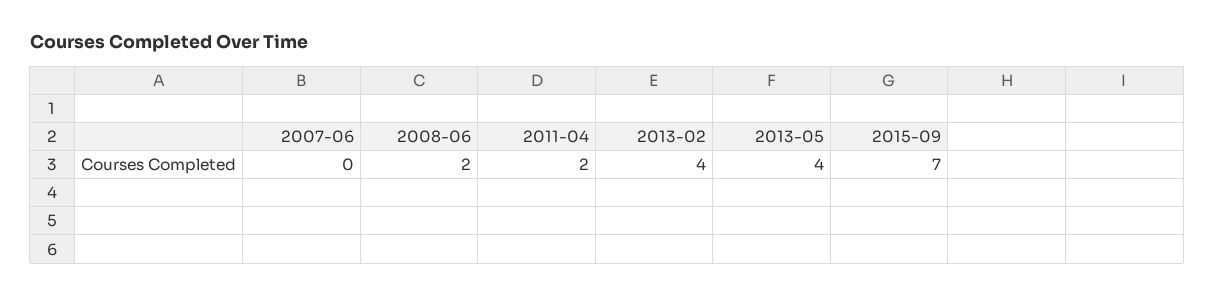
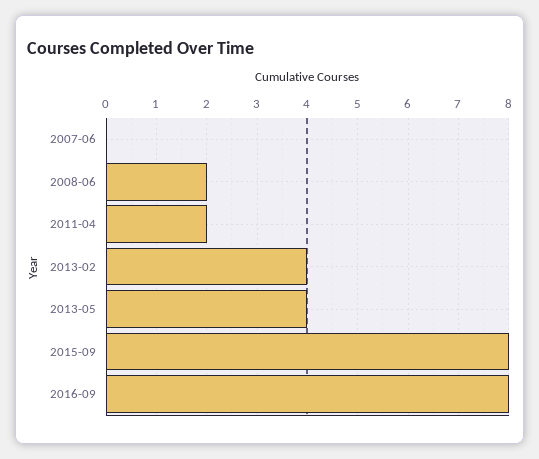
2015-09: 7 -> 8
2016-09: none -> 8

